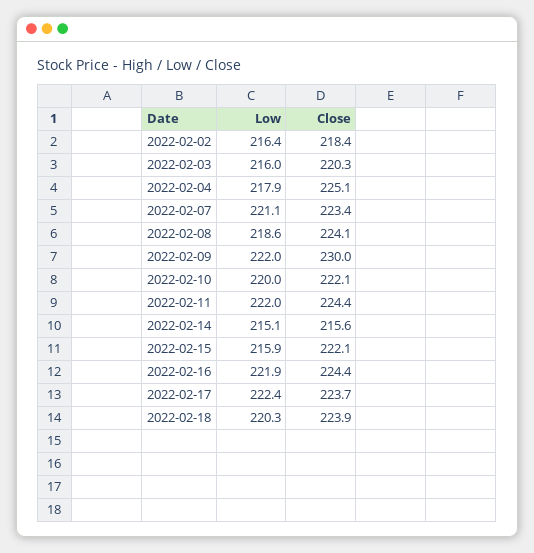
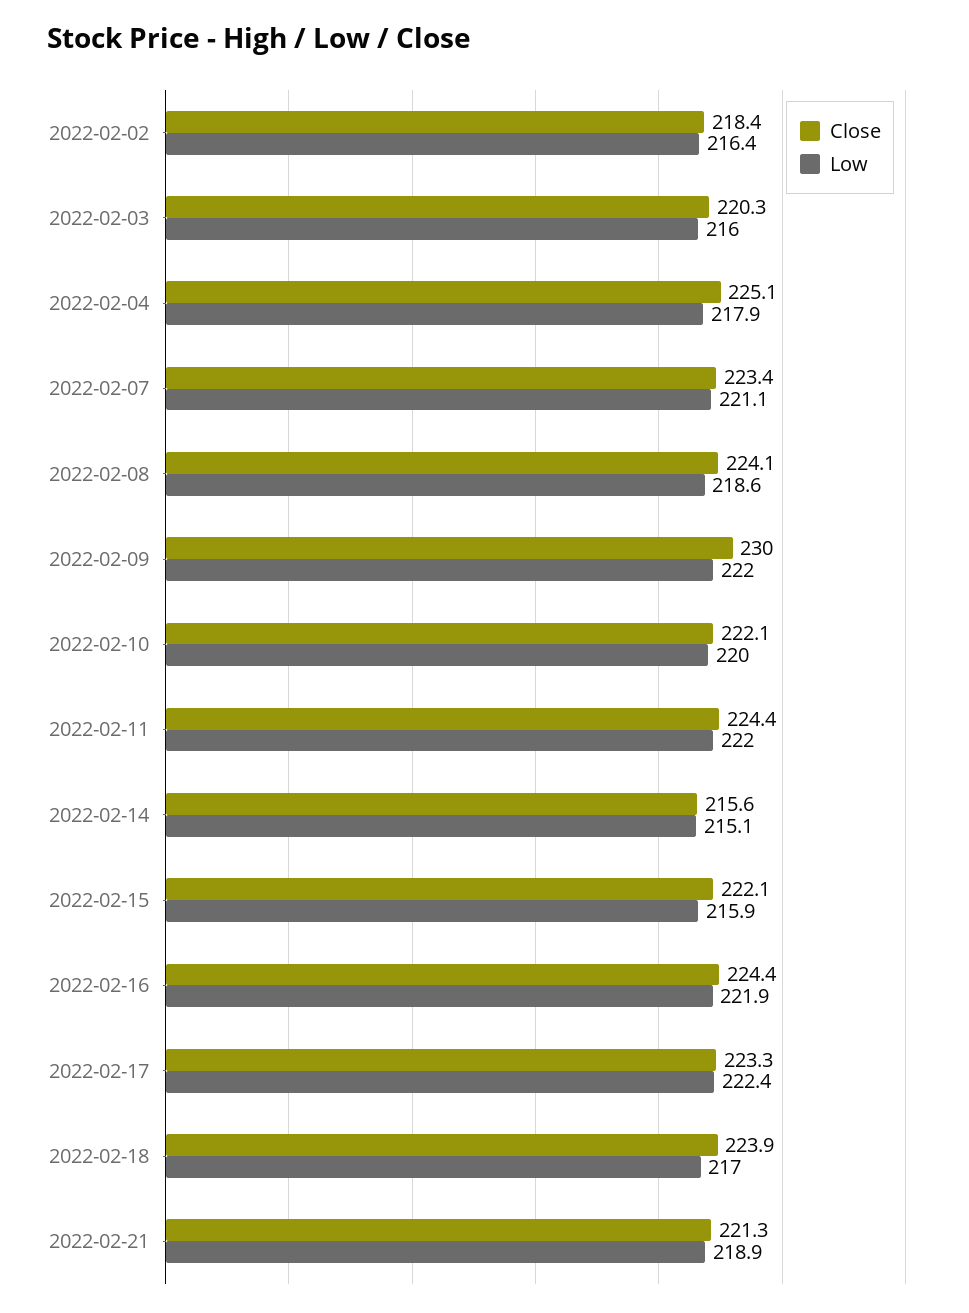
Close, 2022-02-17: 223.7 -> 223.3
Low, 2022-02-18: 220.3 -> 217
Close, 2022-02-21: none -> 221.3
Low, 2022-02-21: none -> 218.9

